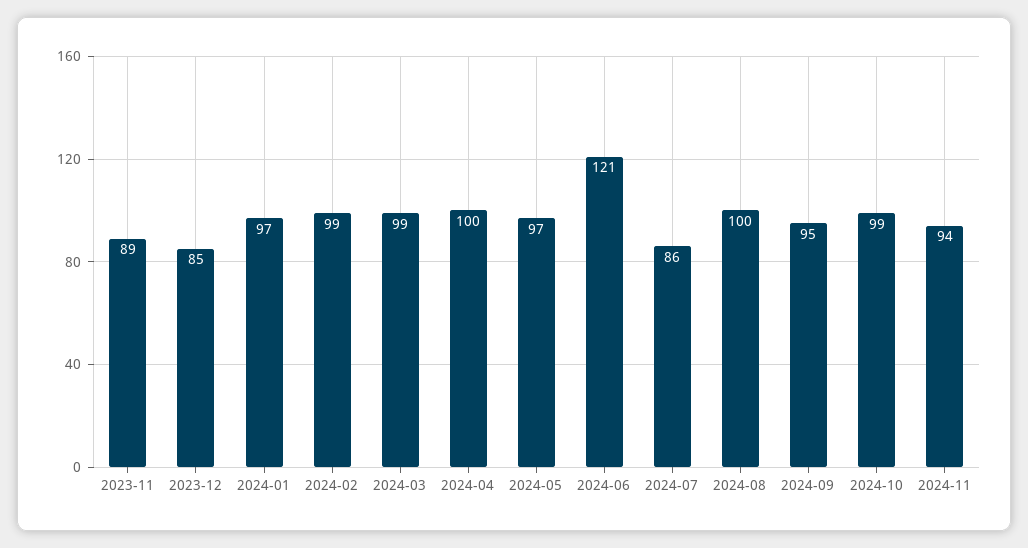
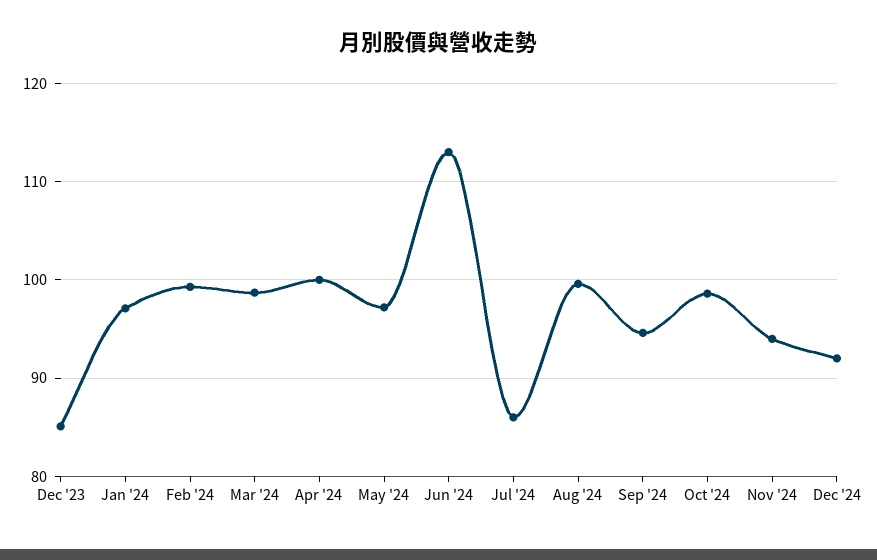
2023-11: 89 -> none
2024-06: 121 -> 113
Dec '24: none -> 92

